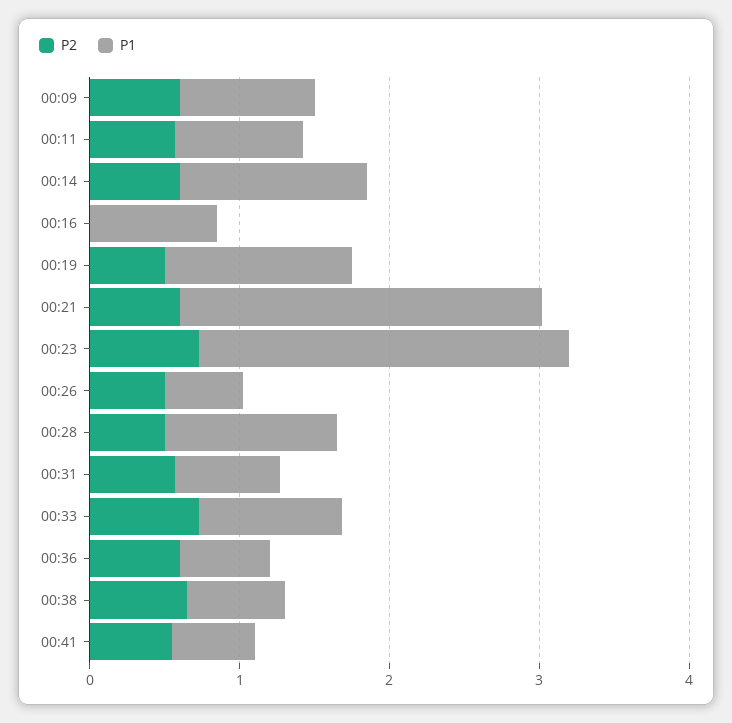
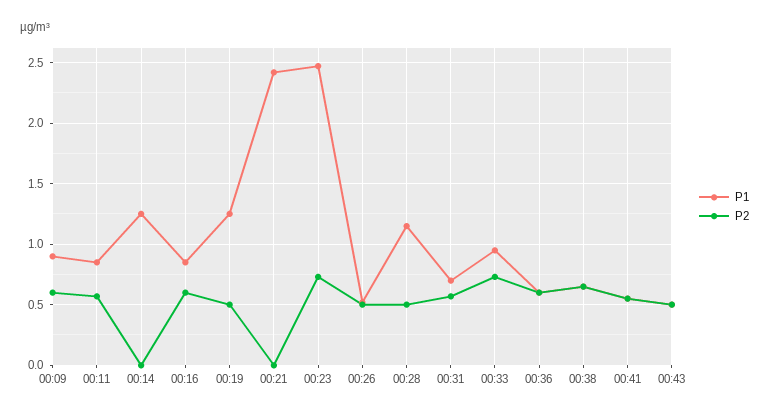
P2, 00:14: 0.6 -> 0
P2, 00:16: 0 -> 0.6
P2, 00:21: 0.6 -> 0
P1, 00:43: none -> 0.5
P2, 00:43: none -> 0.5

